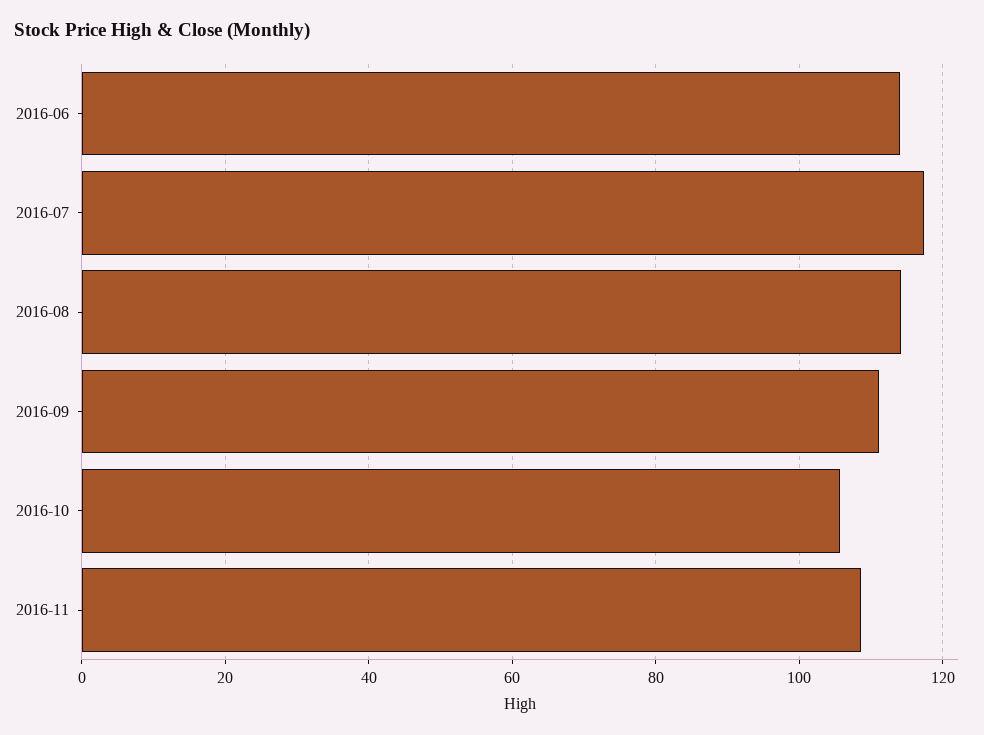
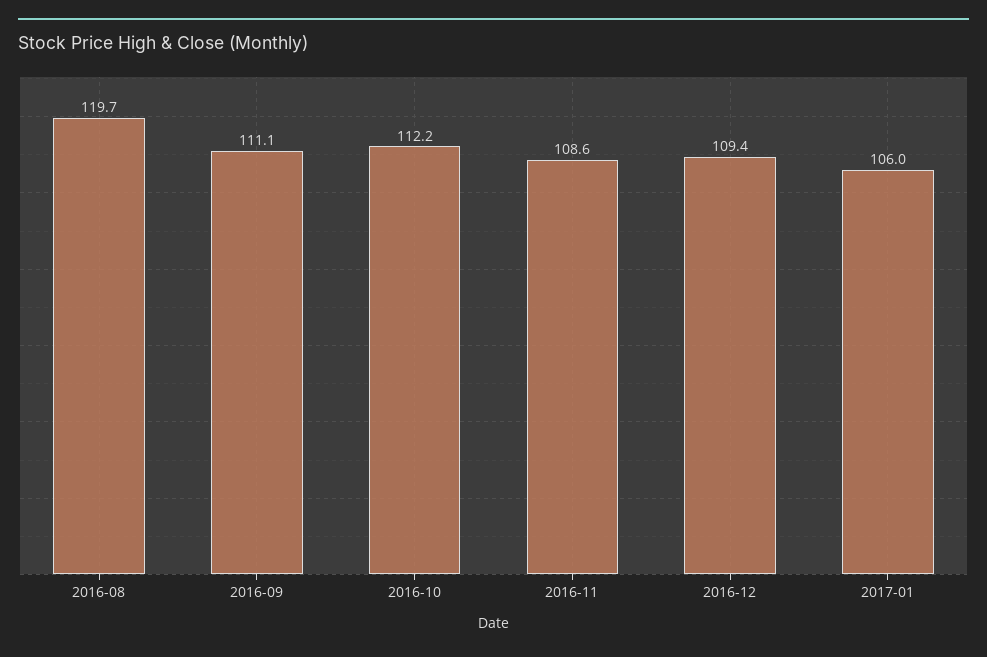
2016-06: 114 -> none
2016-07: 118 -> none
2016-08: 114 -> 119.7
2016-10: 106 -> 112.2
2016-12: none -> 109.4
2017-01: none -> 106

